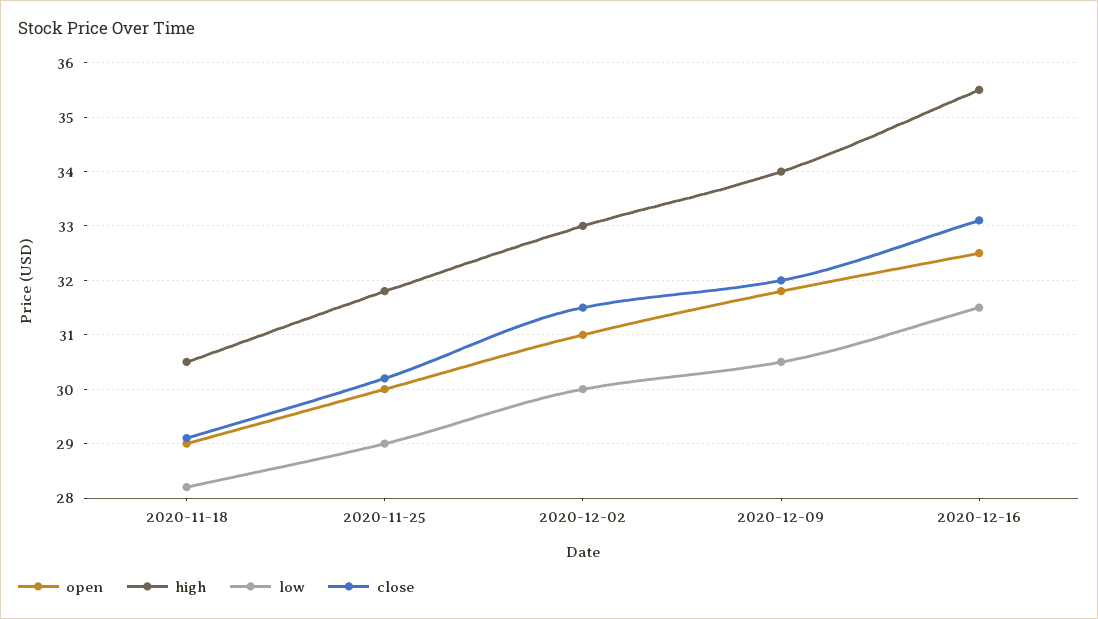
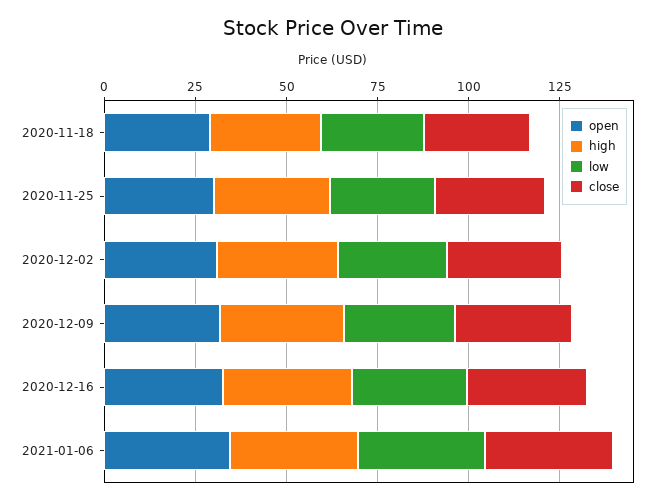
open, 2021-01-06: none -> 35
high, 2021-01-06: none -> 35
low, 2021-01-06: none -> 35
close, 2021-01-06: none -> 35

